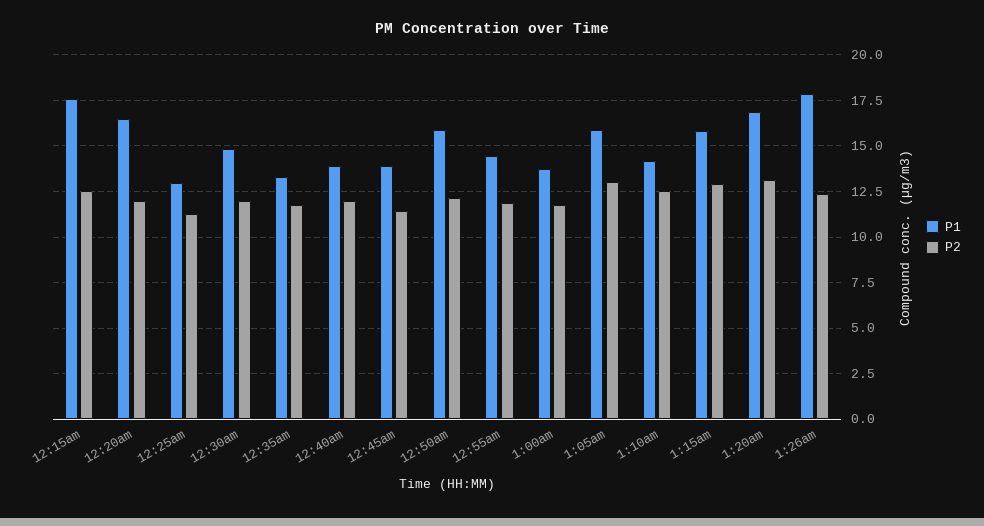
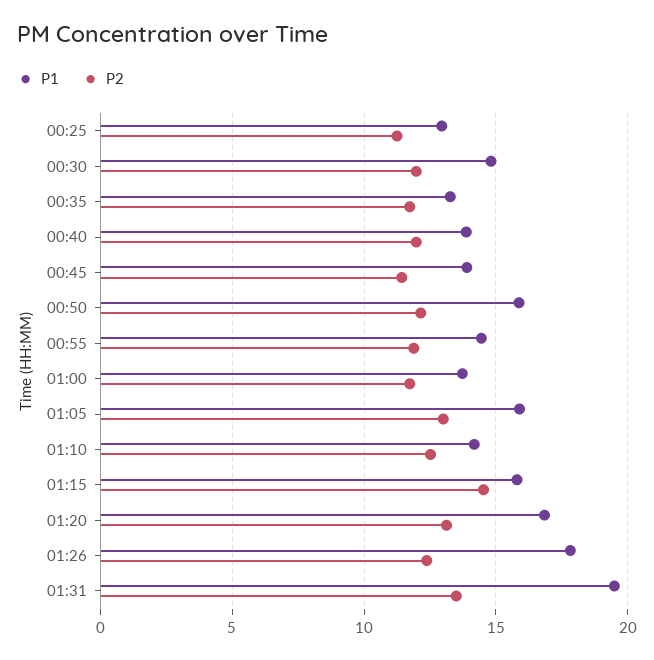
P1, 12:15am: 17.5 -> none
P2, 12:15am: 12.5 -> none
P1, 12:20am: 16.5 -> none
P2, 12:20am: 12 -> none
P2, 1:15am: 13 -> 14.5
P1, 01:31: none -> 19.5
P2, 01:31: none -> 13.5

